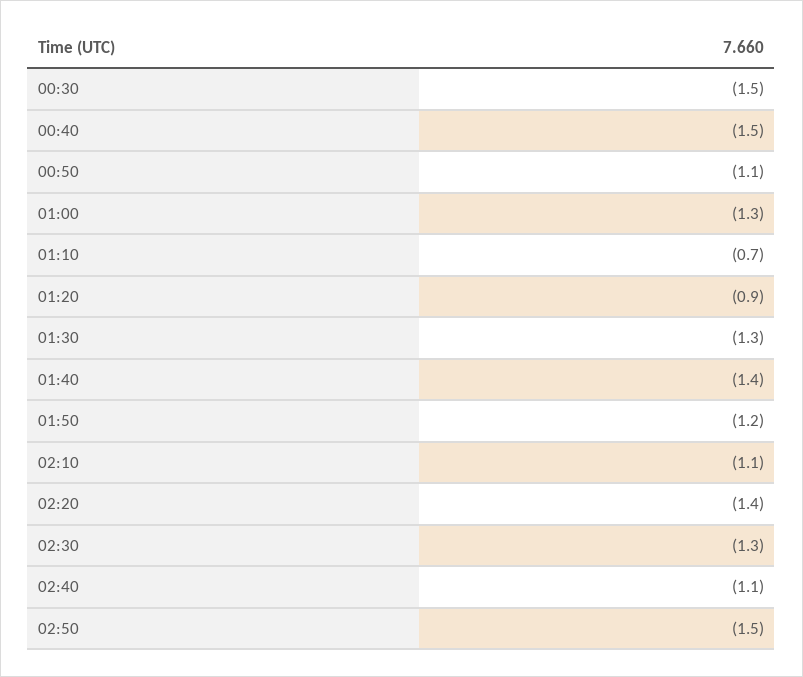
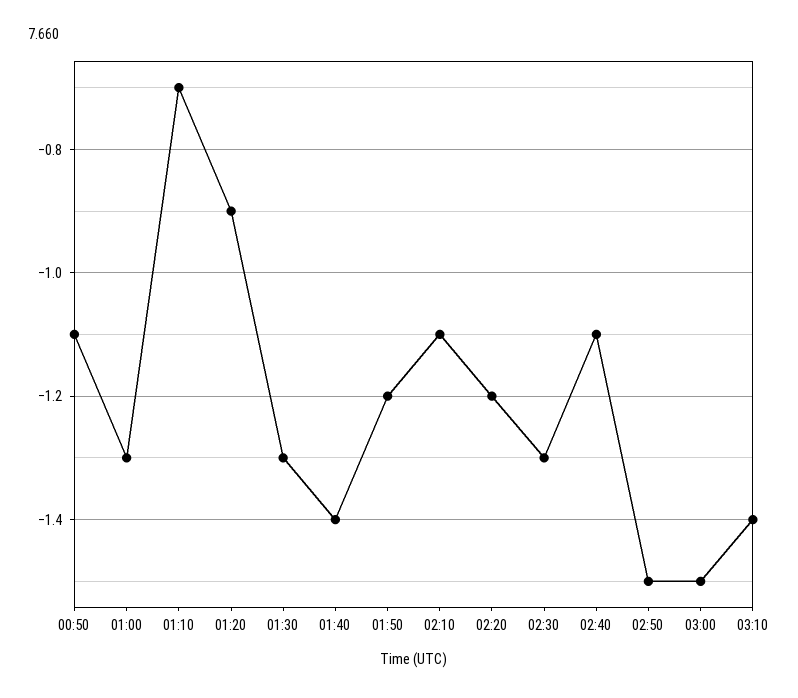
00:30: -1.5 -> none
00:40: -1.5 -> none
02:20: -1.4 -> -1.2
03:00: none -> -1.5
03:10: none -> -1.4

